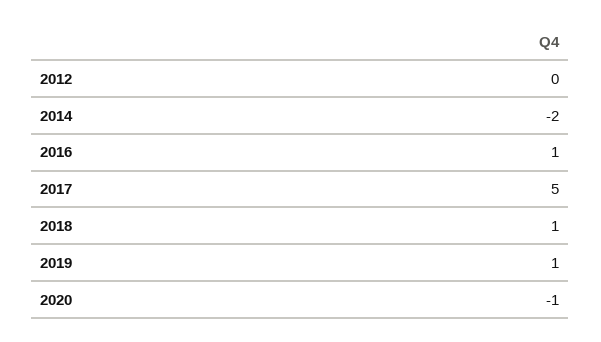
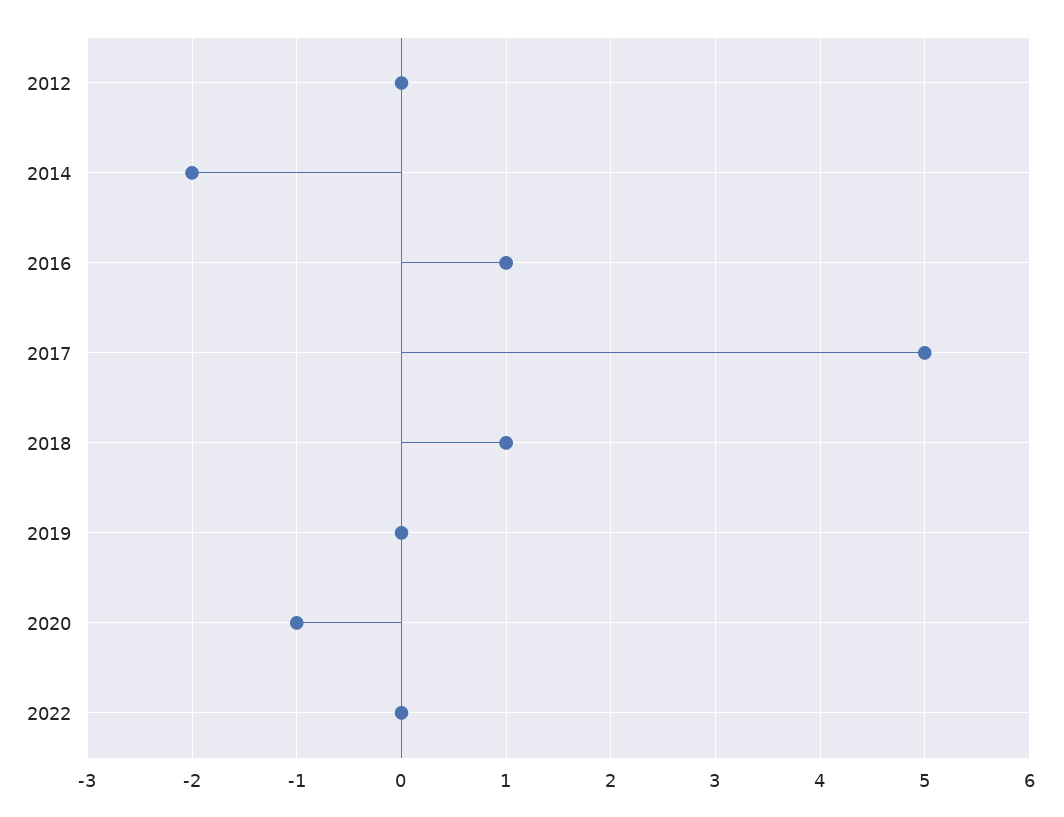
2019: 1 -> 0
2022: none -> 0

